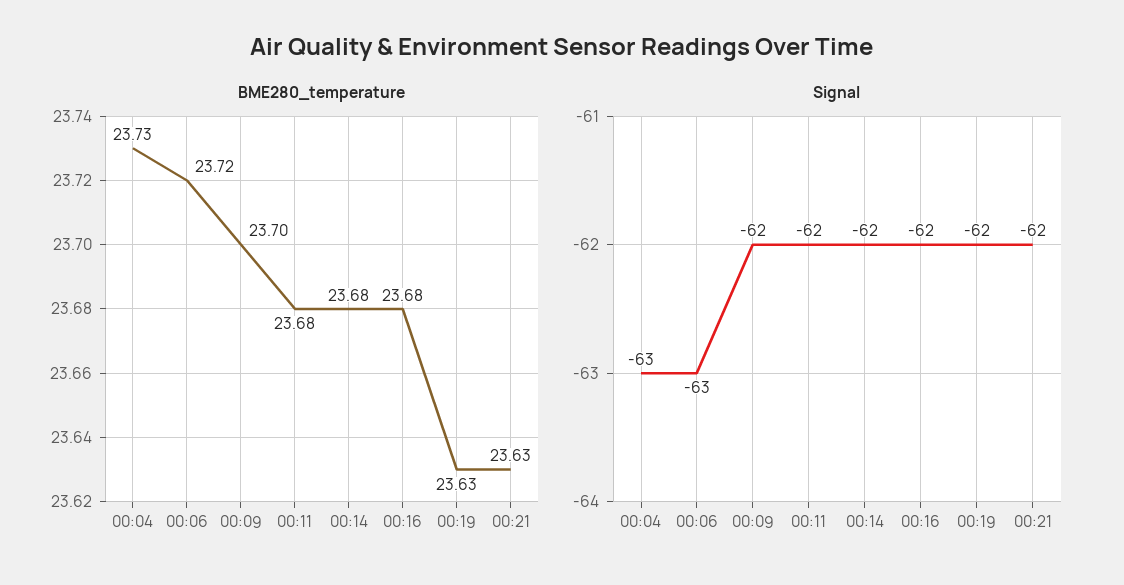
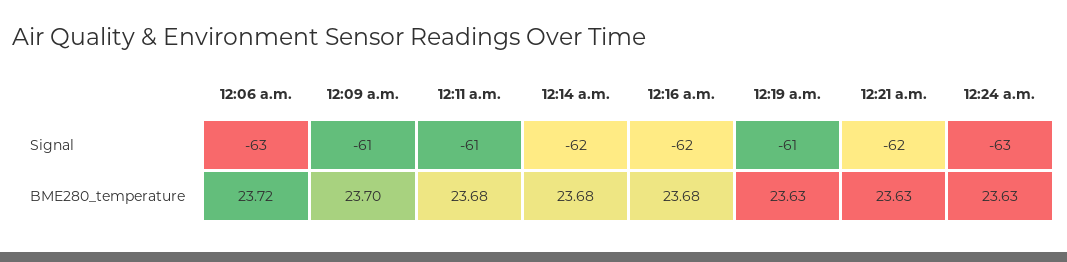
BME280_temperature, 00:04: 23.73 -> none
Signal, 00:04: -63 -> none
Signal, 00:09: -62 -> -61
Signal, 00:11: -62 -> -61
Signal, 00:19: -62 -> -61
Signal, 12:24 a.m.: none -> -63
BME280_temperature, 12:24 a.m.: none -> 23.63

